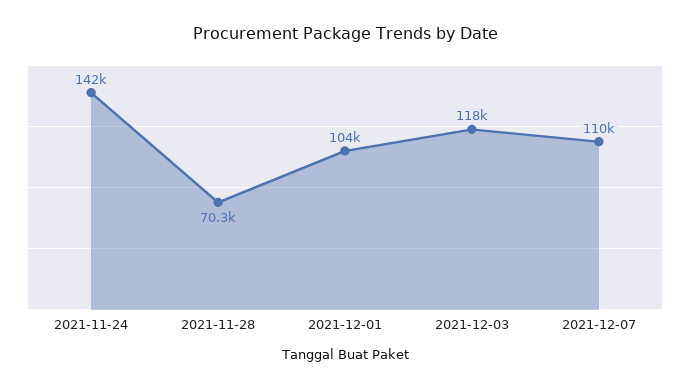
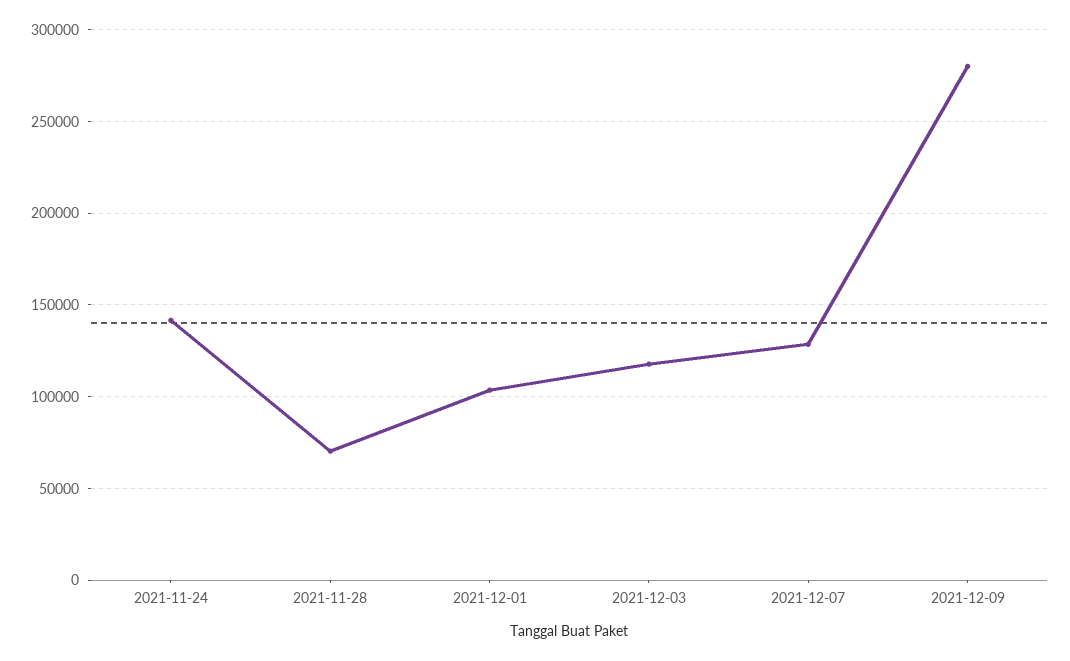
2021-12-07: 110000 -> 130000
2021-12-09: none -> 280000

